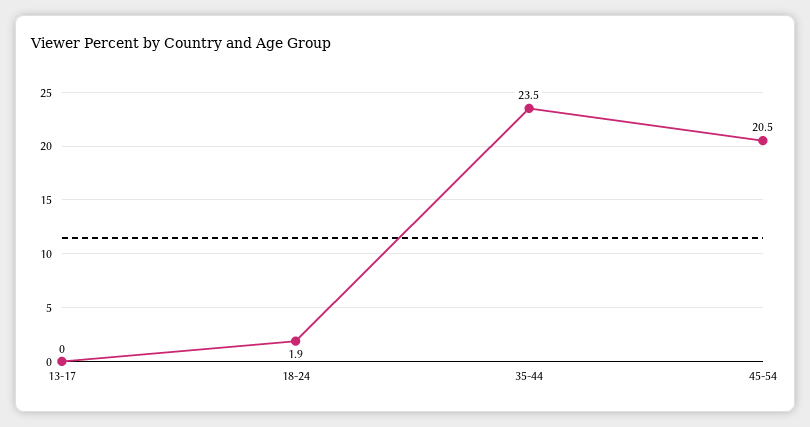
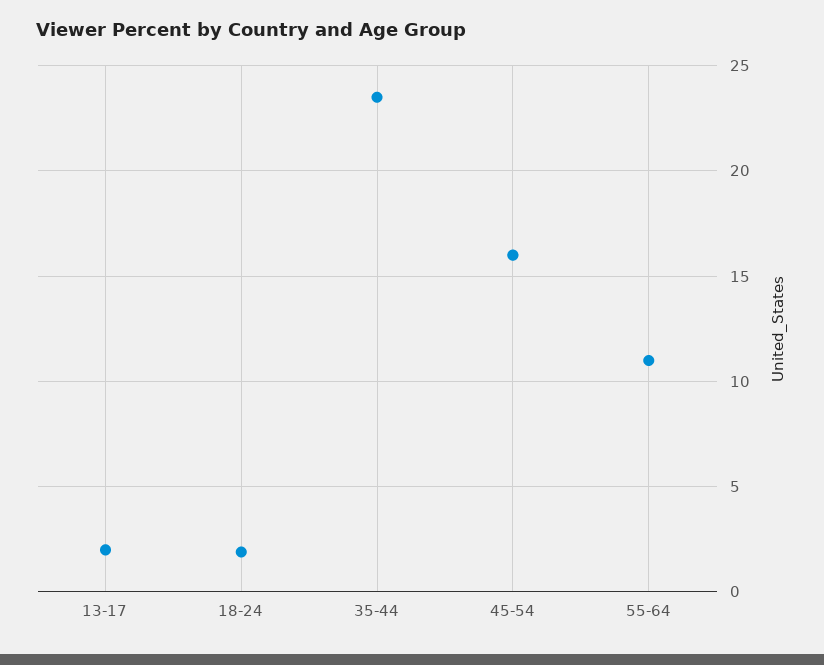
13-17: 0 -> 2
45-54: 20.5 -> 16
55-64: none -> 11

